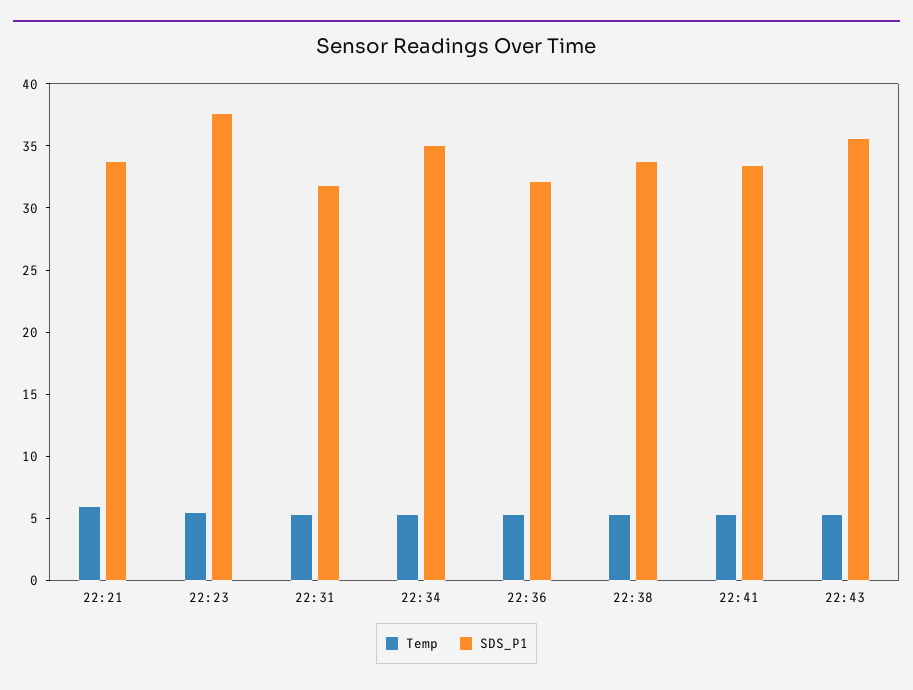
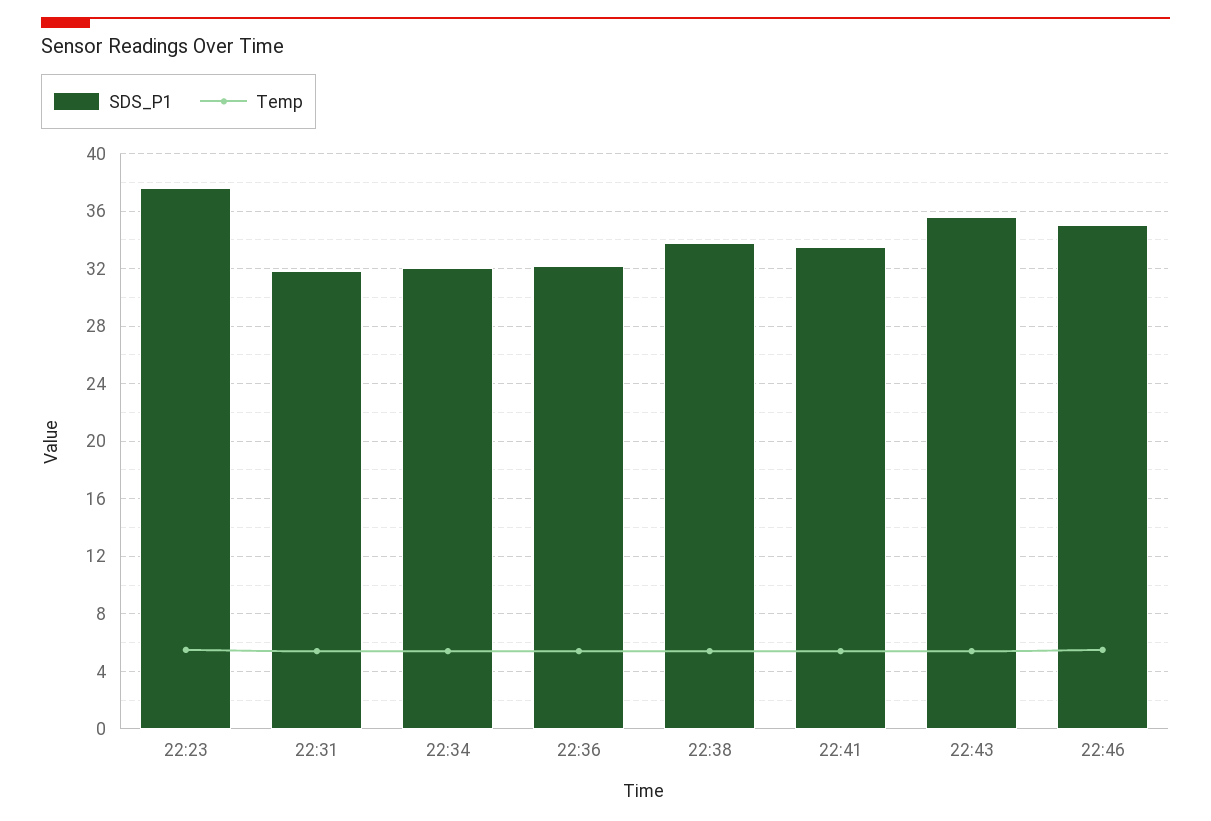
Temp, 22:21: 6 -> none
SDS_P1, 22:21: 34 -> none
SDS_P1, 22:34: 35 -> 32
SDS_P1, 22:46: none -> 35
Temp, 22:46: none -> 5.5

